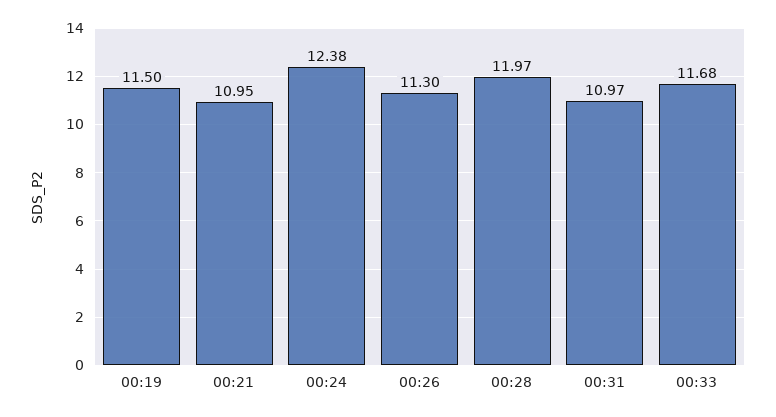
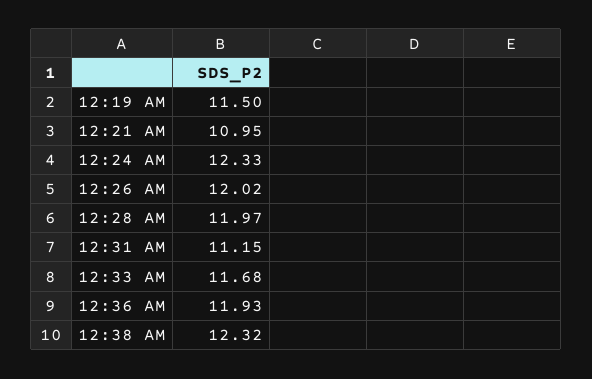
00:24: 12.38 -> 12.33
00:26: 11.3 -> 12.02
00:31: 10.97 -> 11.15
12:36 AM: none -> 11.93
12:38 AM: none -> 12.32

